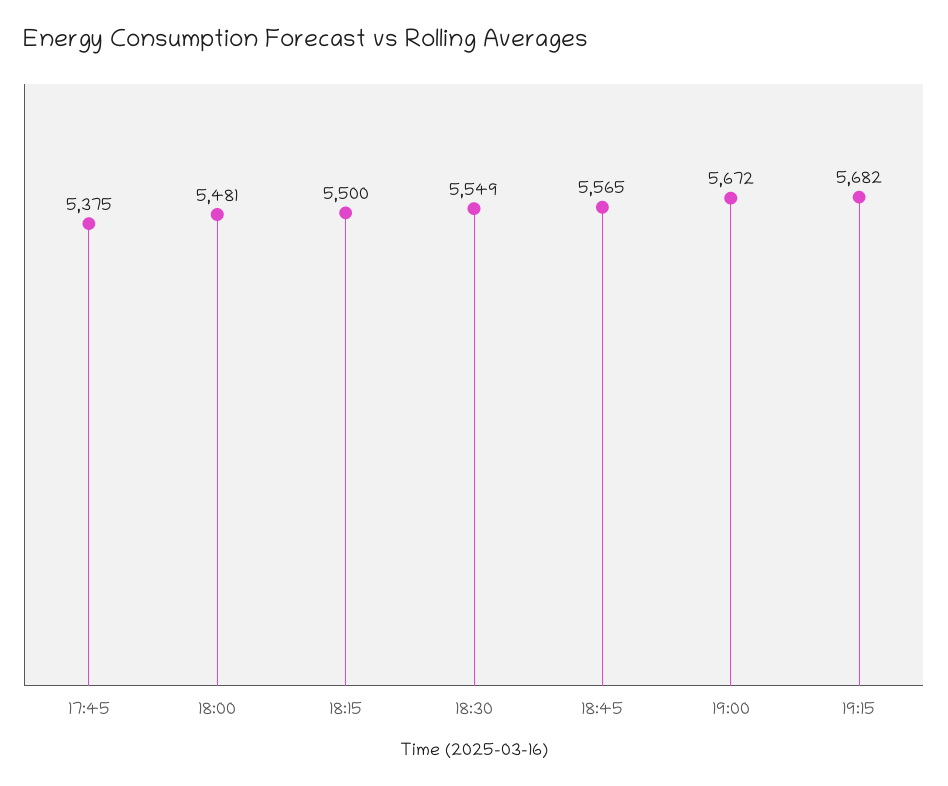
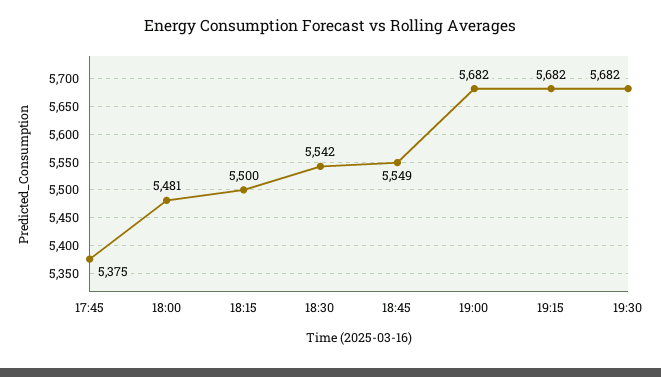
18:30: 5549 -> 5542
18:45: 5565 -> 5549
19:00: 5672 -> 5682
19:30: none -> 5682

